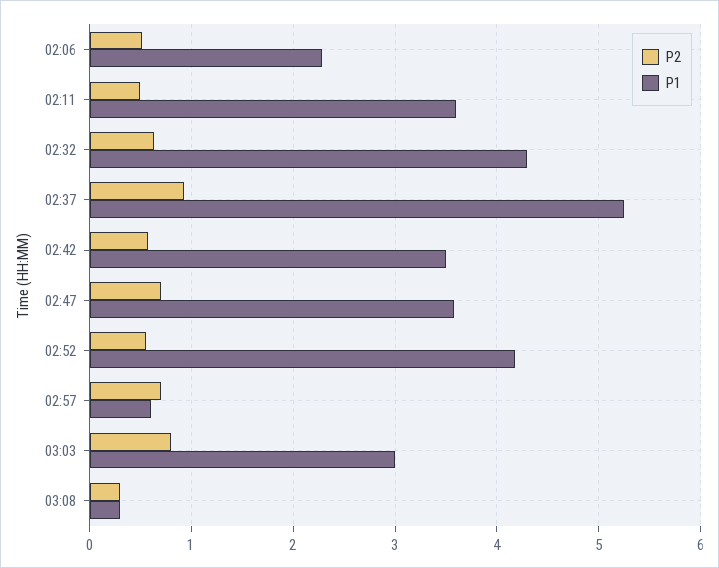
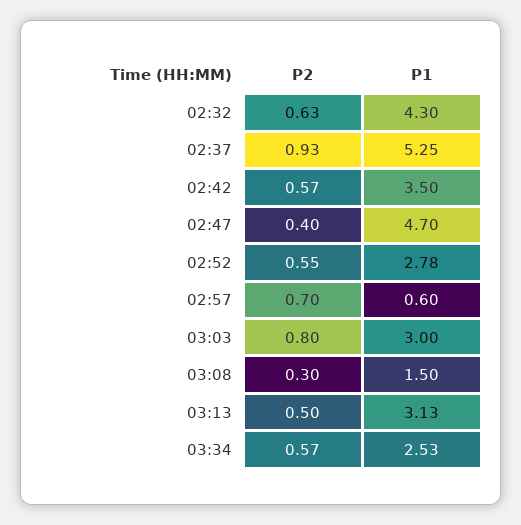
P2, 02:06: 0.5 -> none
P1, 02:06: 2.3 -> none
P2, 02:11: 0.5 -> none
P1, 02:11: 3.6 -> none
P2, 02:47: 0.7 -> 0.4
P1, 02:47: 3.6 -> 4.7
P1, 02:52: 4.2 -> 2.78
P1, 03:08: 0.3 -> 1.5
P2, 03:13: none -> 0.5
P1, 03:13: none -> 3.13
P2, 03:34: none -> 0.57
P1, 03:34: none -> 2.53

